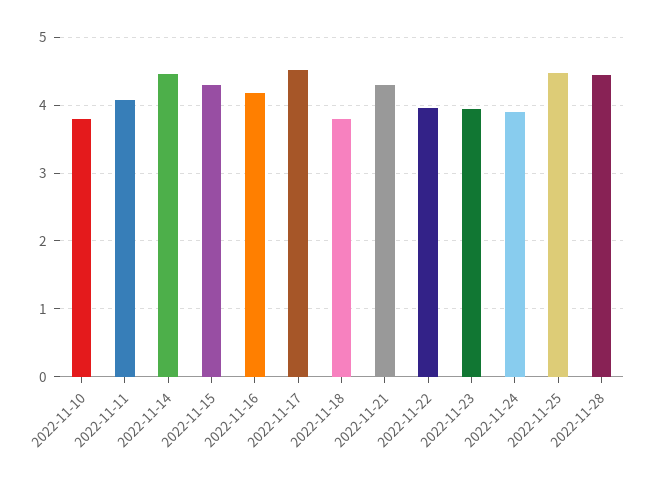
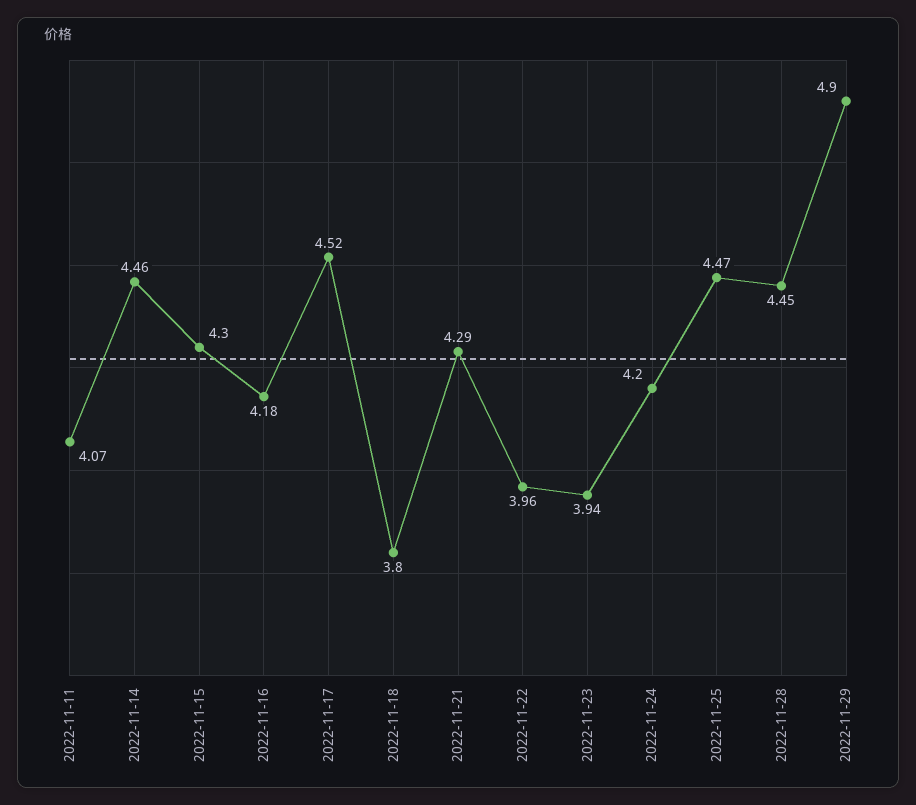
2022-11-10: 3.8 -> none
2022-11-24: 3.9 -> 4.2
2022-11-29: none -> 4.9

